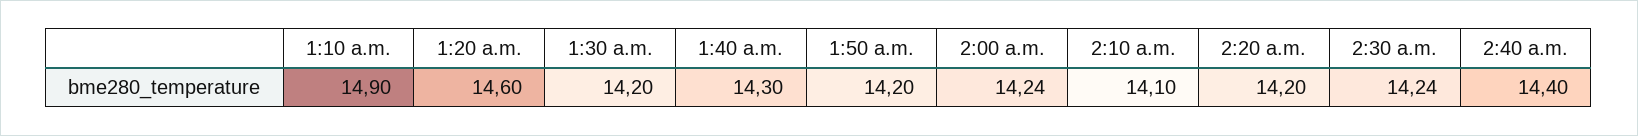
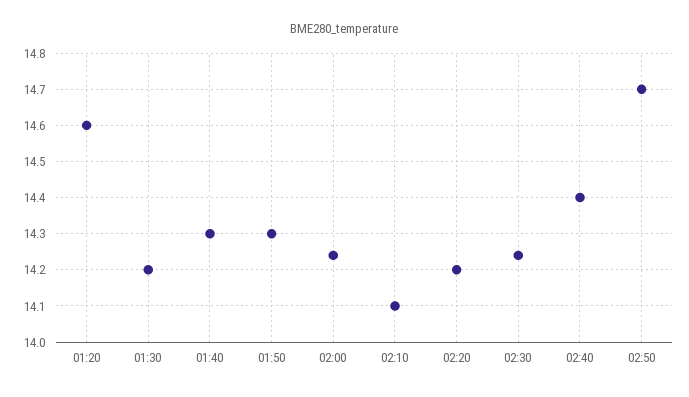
1:10 a.m.: 14.9 -> none
1:50 a.m.: 14.2 -> 14.3
02:50: none -> 14.7

